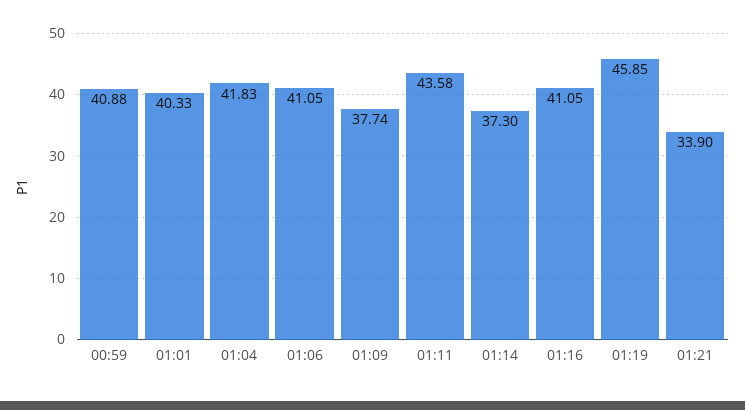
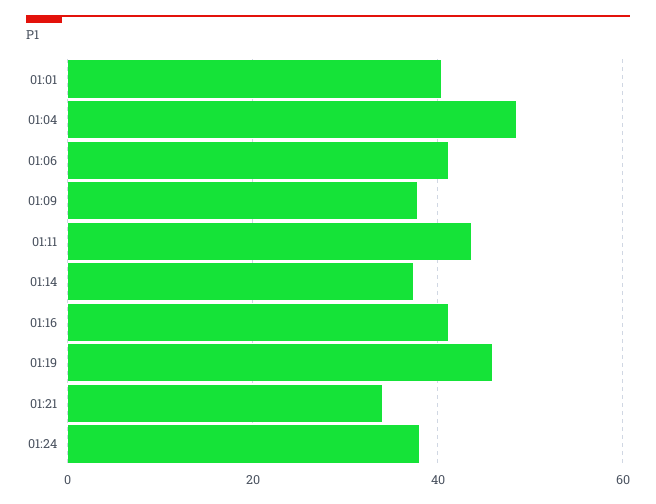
00:59: 40.88 -> none
01:04: 41.83 -> 48
01:24: none -> 38

